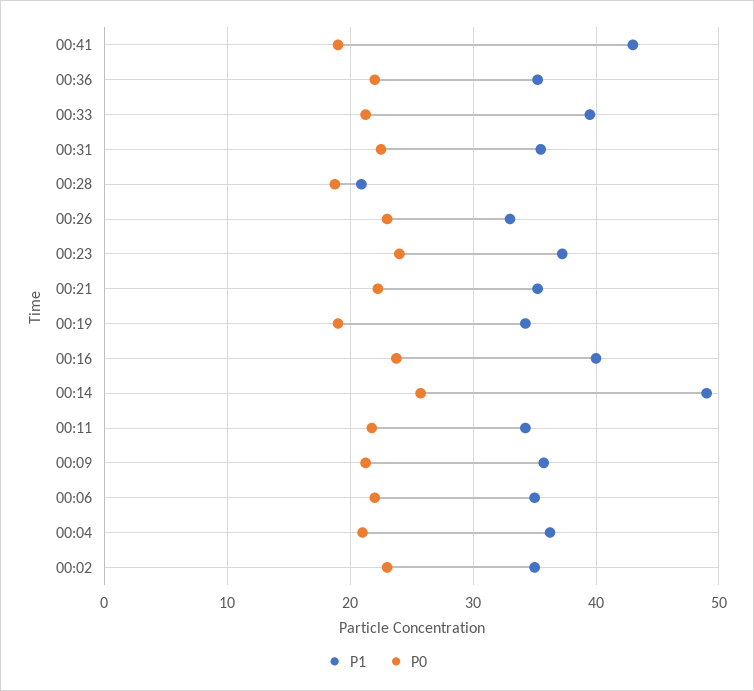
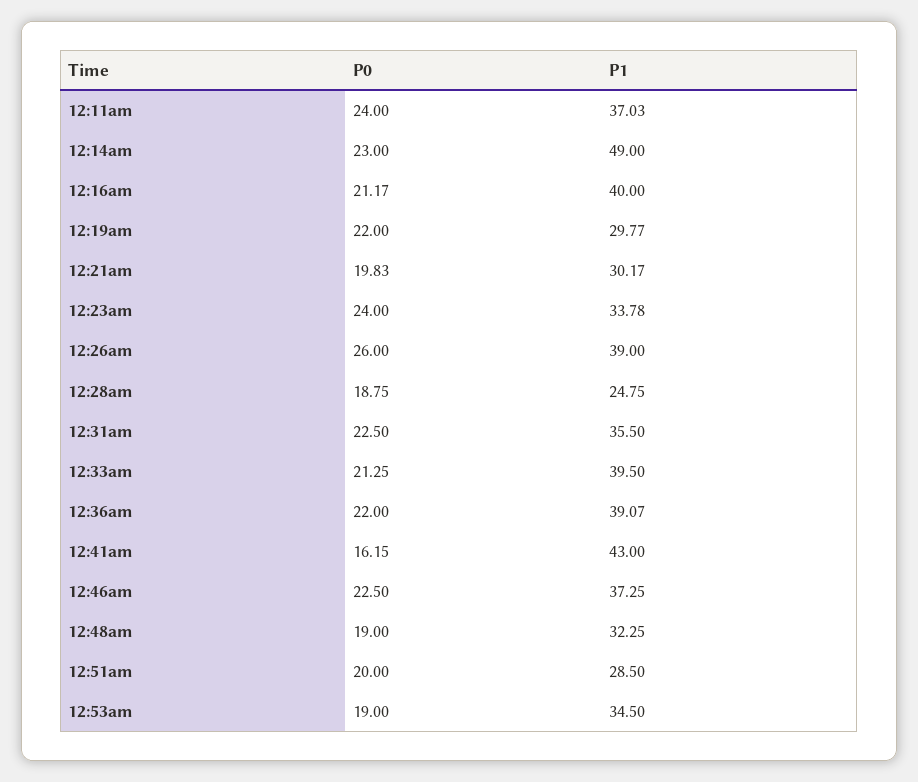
P0, 00:41: 19 -> 16.15
P1, 00:36: 35 -> 39.07
P1, 00:28: 21 -> 24.75
P1, 00:26: 33 -> 39
P0, 00:26: 23 -> 26
P1, 00:23: 37 -> 33.78
P1, 00:21: 35 -> 30.17
P0, 00:21: 22 -> 19.83
P1, 00:19: 34 -> 29.77
P0, 00:19: 19 -> 22
P0, 00:16: 24 -> 21.17
P0, 00:14: 26 -> 23
P1, 00:11: 34 -> 37.03
P0, 00:11: 22 -> 24
P1, 00:09: 36 -> none
P0, 00:09: 21 -> none
P1, 00:06: 35 -> none
P0, 00:06: 22 -> none
P1, 00:04: 36 -> none
P0, 00:04: 21 -> none
P1, 00:02: 35 -> none
P0, 00:02: 23 -> none
P0, 12:46am: none -> 22.5
P1, 12:46am: none -> 37.25
P0, 12:48am: none -> 19
P1, 12:48am: none -> 32.25
P0, 12:51am: none -> 20
P1, 12:51am: none -> 28.5
P0, 12:53am: none -> 19
P1, 12:53am: none -> 34.5

